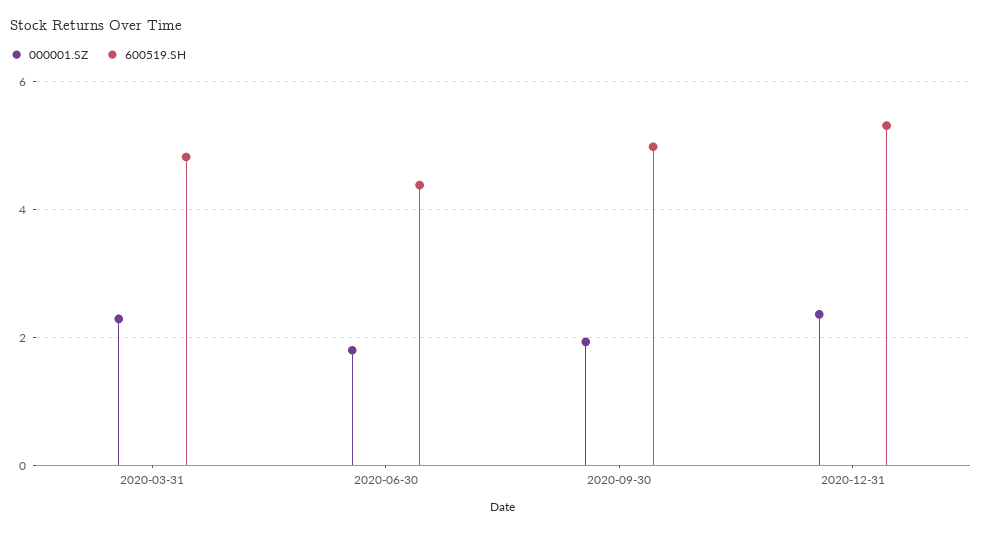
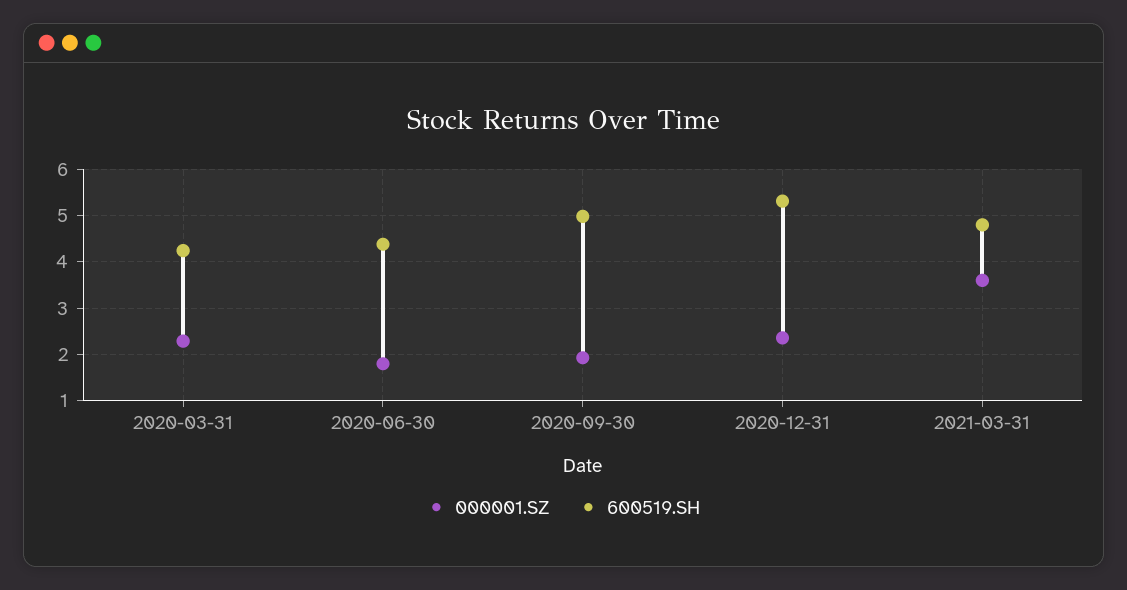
600519.SH, 2020-03-31: 4.8 -> 4.2
000001.SZ, 2021-03-31: none -> 3.6
600519.SH, 2021-03-31: none -> 4.8

